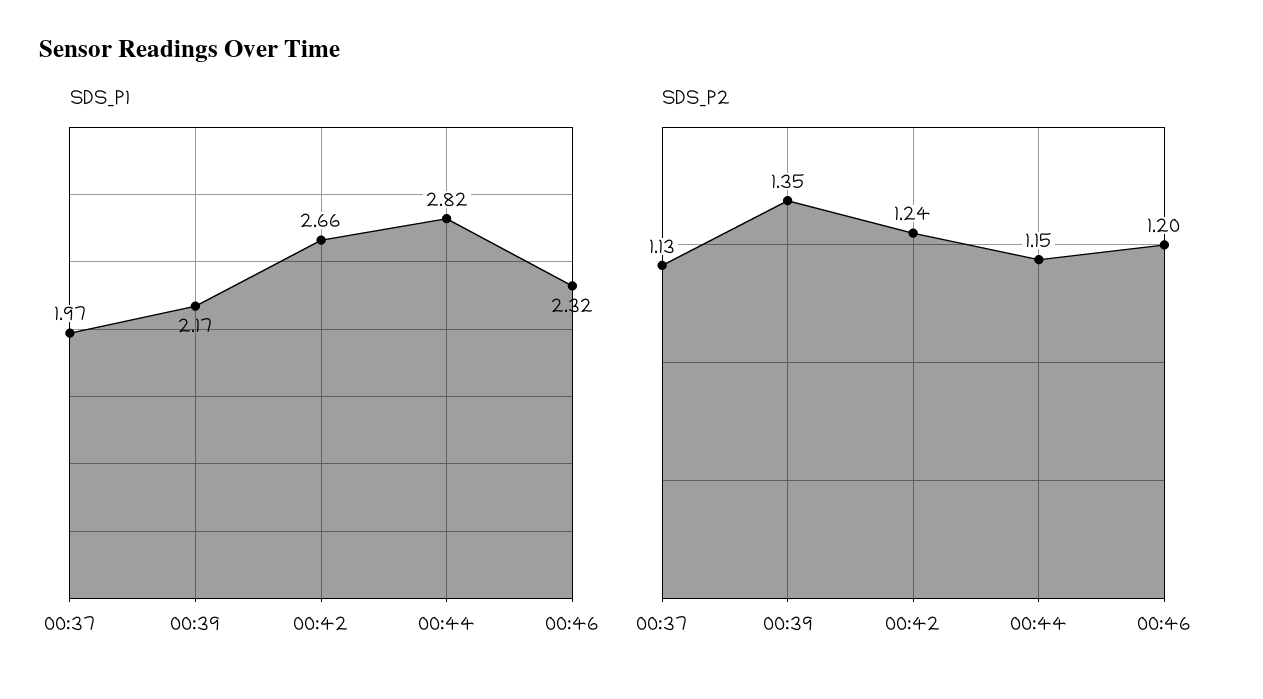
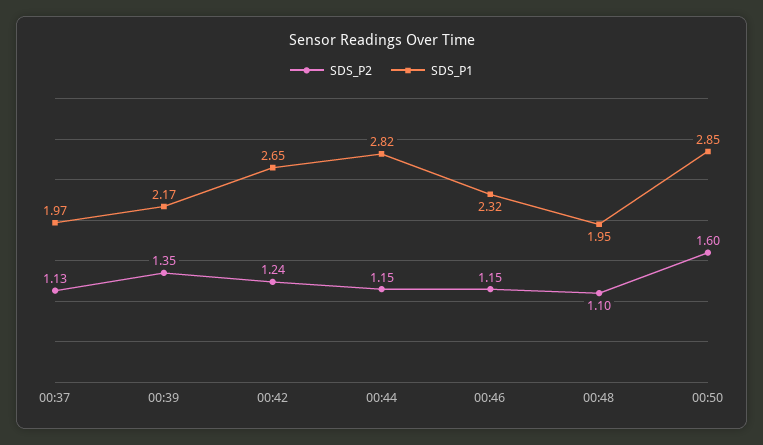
SDS_P1, 00:42: 2.66 -> 2.65
SDS_P2, 00:46: 1.2 -> 1.15
SDS_P2, 00:48: none -> 1.1
SDS_P1, 00:48: none -> 1.95
SDS_P2, 00:50: none -> 1.6
SDS_P1, 00:50: none -> 2.85

